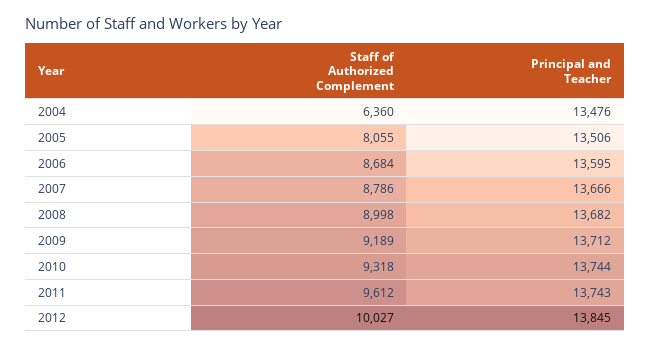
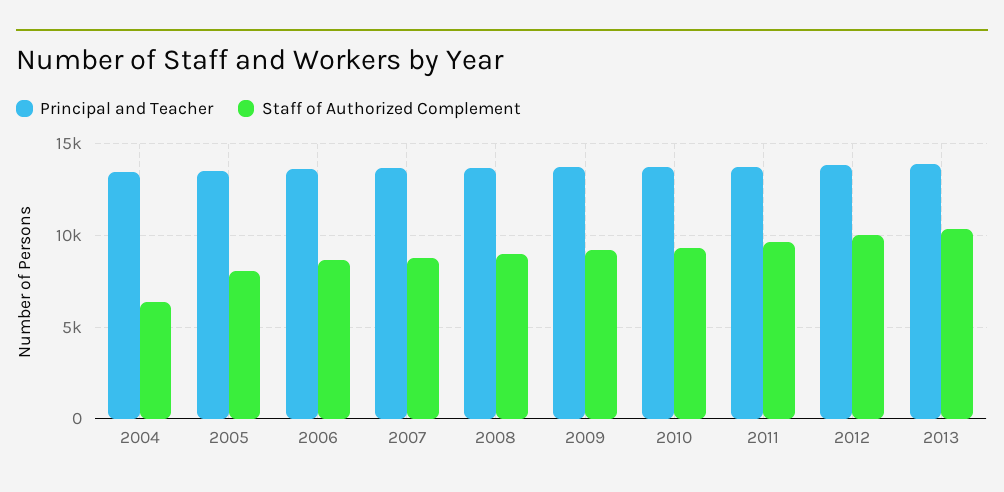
Principal and Teacher, 2013: none -> 14000
Staff of Authorized Complement, 2013: none -> 10500

